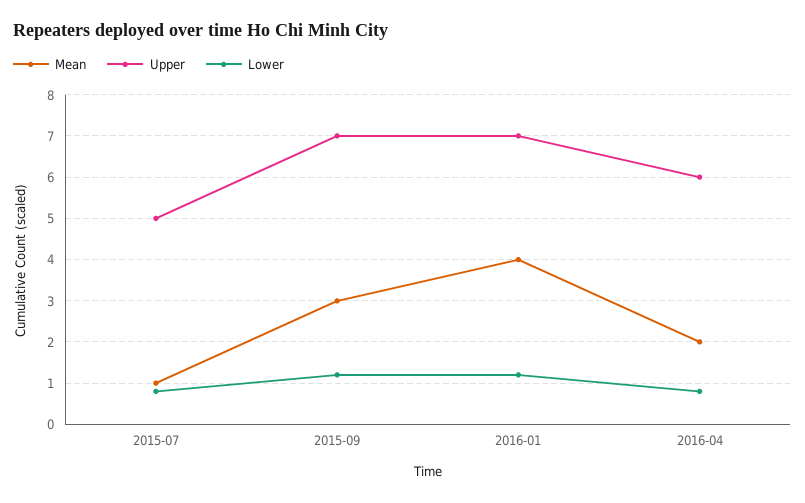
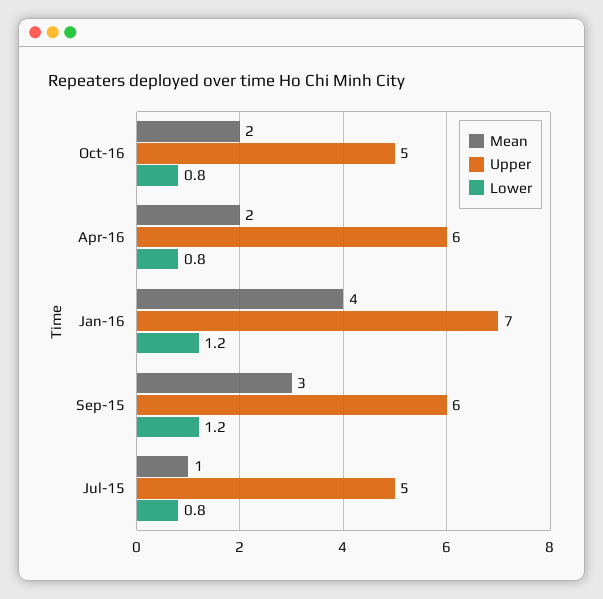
Upper, 2015-09: 7 -> 6
Mean, Oct-16: none -> 2
Upper, Oct-16: none -> 5
Lower, Oct-16: none -> 0.8

